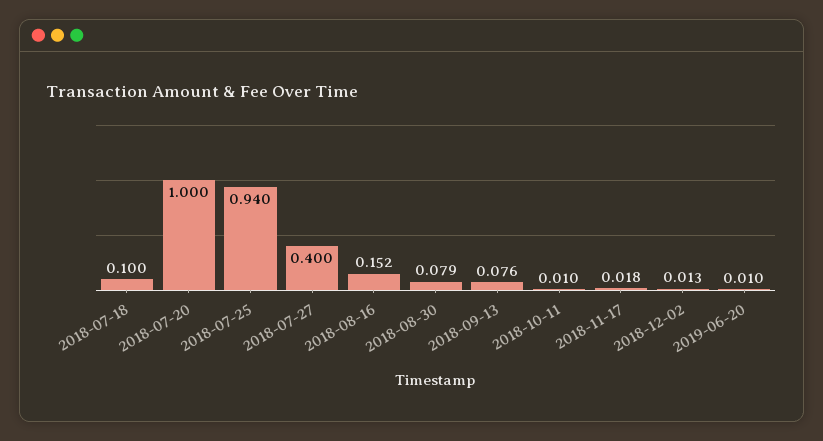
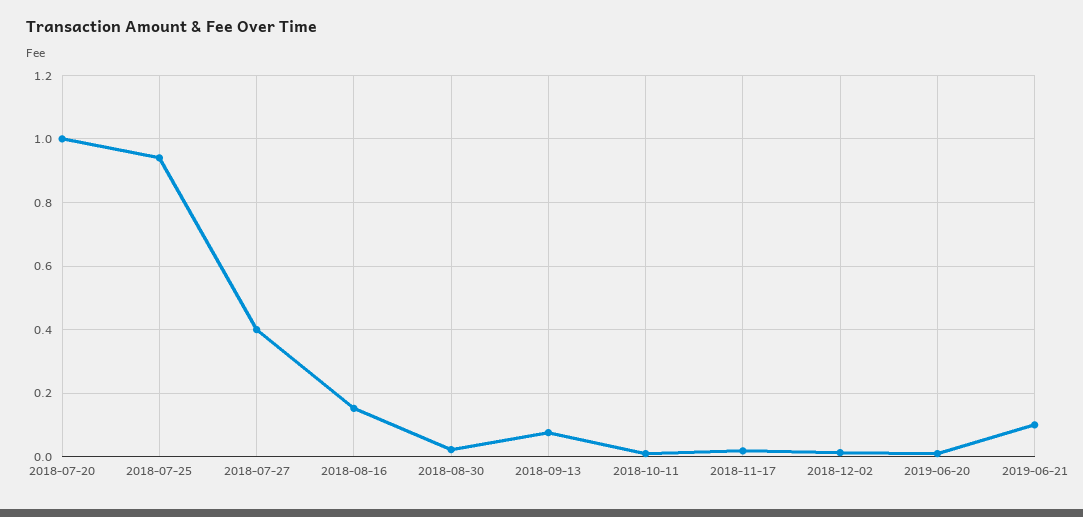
2018-07-18: 0.1 -> none
2018-08-30: 0.079 -> 0.02
2019-06-21: none -> 0.1

